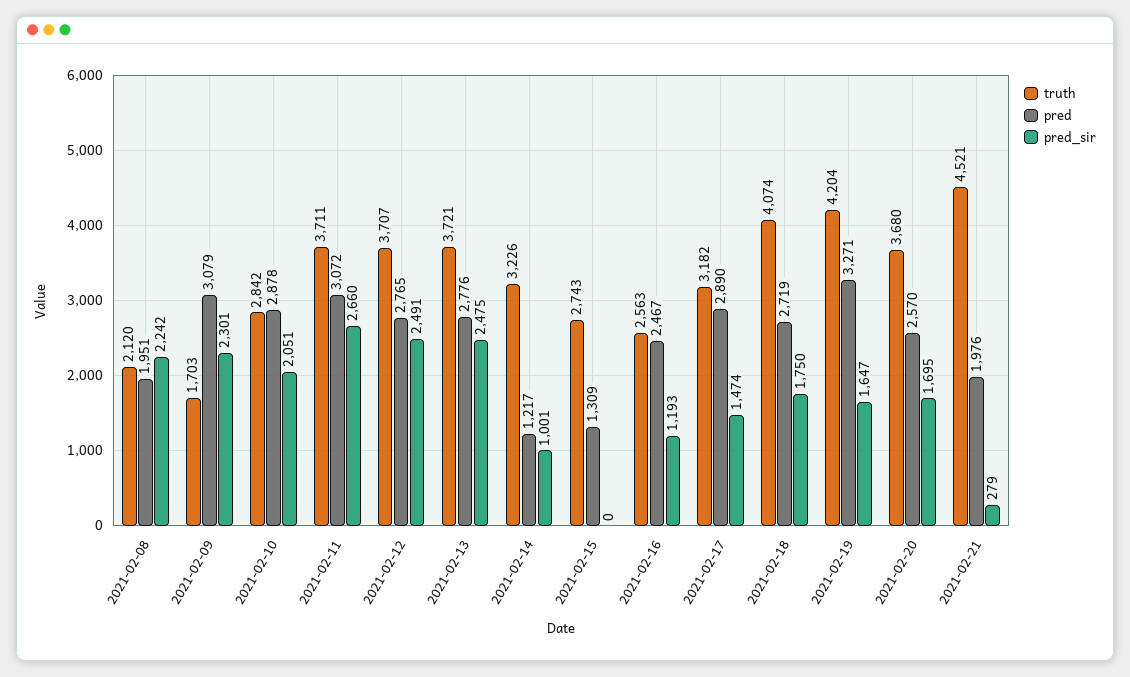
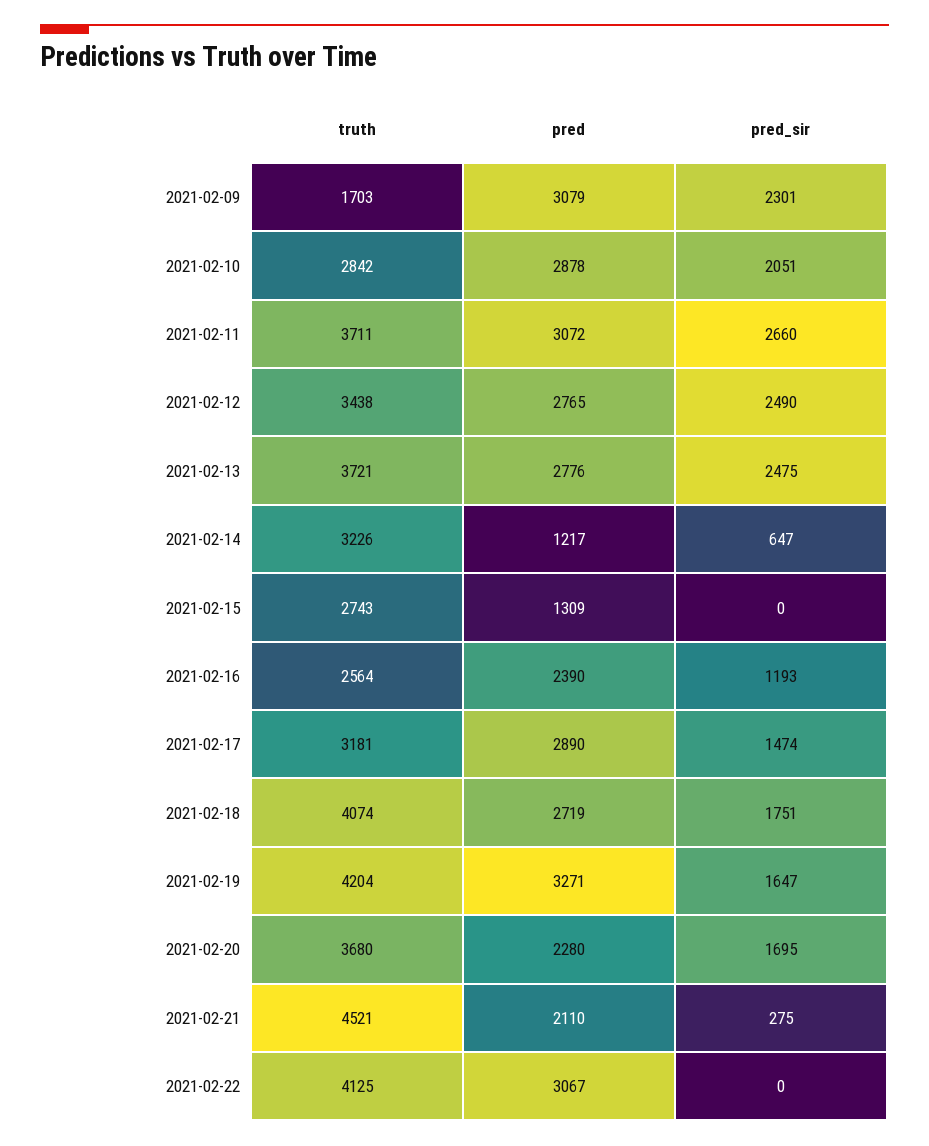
truth, 2021-02-08: 2120 -> none
pred, 2021-02-08: 1951 -> none
pred_sir, 2021-02-08: 2242 -> none
truth, 2021-02-12: 3707 -> 3438
pred_sir, 2021-02-12: 2491 -> 2490
pred_sir, 2021-02-14: 1001 -> 647
truth, 2021-02-16: 2563 -> 2564
pred, 2021-02-16: 2467 -> 2390
truth, 2021-02-17: 3182 -> 3181
pred_sir, 2021-02-18: 1750 -> 1751
pred, 2021-02-20: 2570 -> 2280
pred, 2021-02-21: 1976 -> 2110
pred_sir, 2021-02-21: 279 -> 275
truth, 2021-02-22: none -> 4125
pred, 2021-02-22: none -> 3067
pred_sir, 2021-02-22: none -> 0

